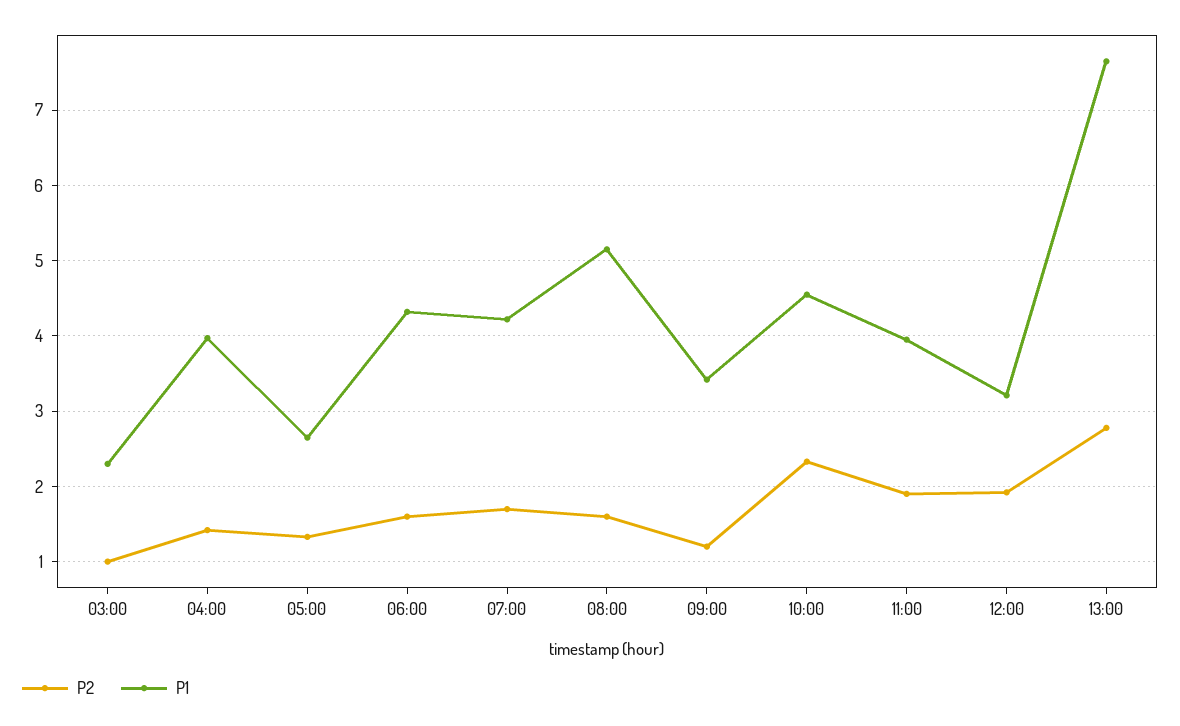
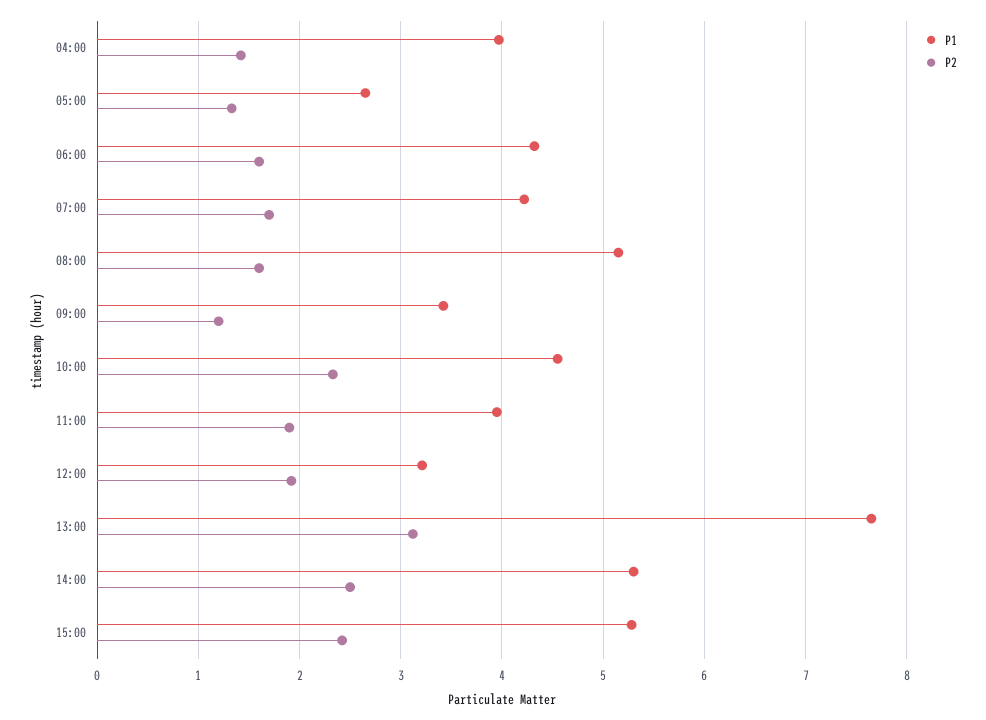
P2, 03:00: 1 -> none
P1, 03:00: 2.3 -> none
P2, 13:00: 2.8 -> 3.1
P1, 14:00: none -> 5.3
P2, 14:00: none -> 2.5
P1, 15:00: none -> 5.3
P2, 15:00: none -> 2.4

